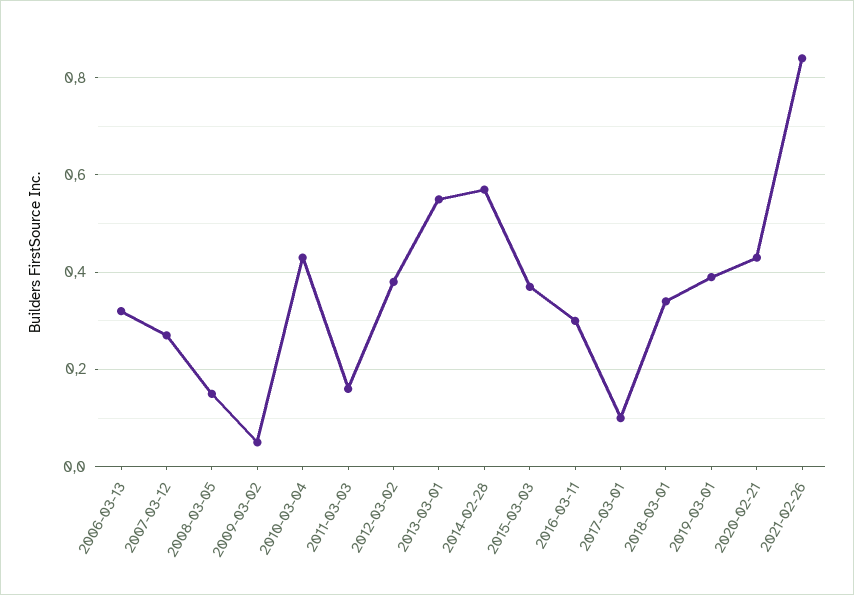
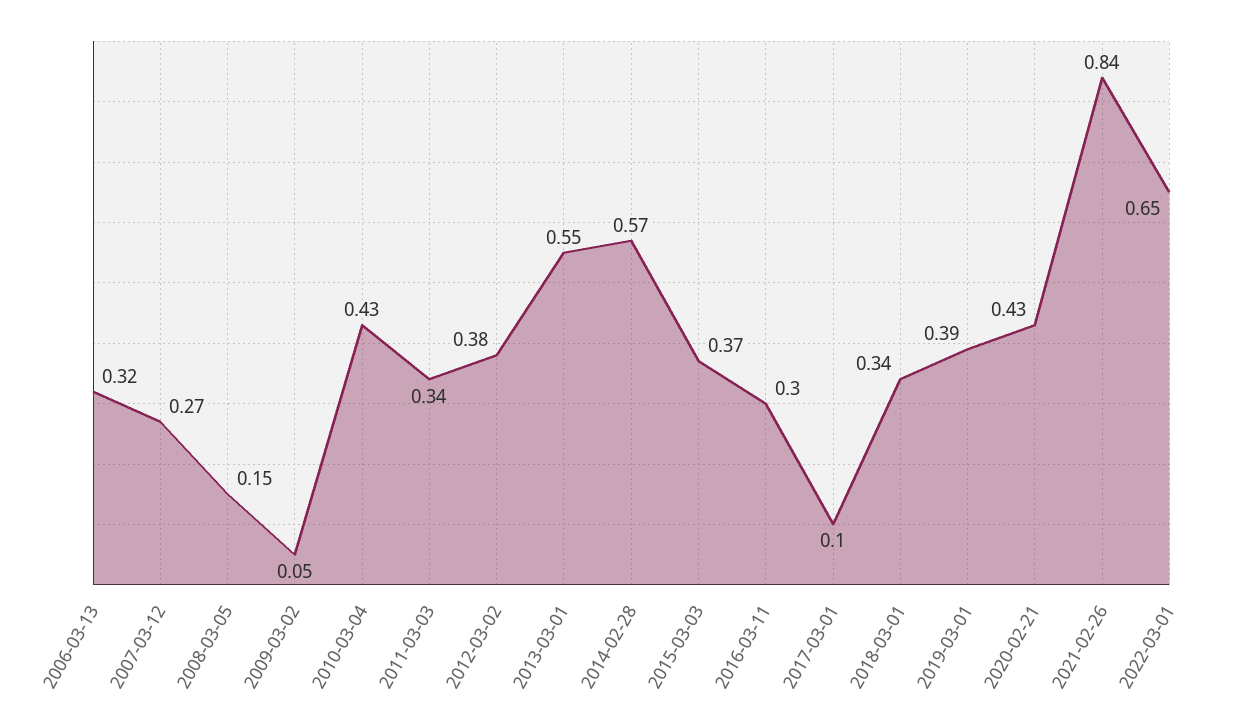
2011-03-03: 0.15 -> 0.34
2022-03-01: none -> 0.65

